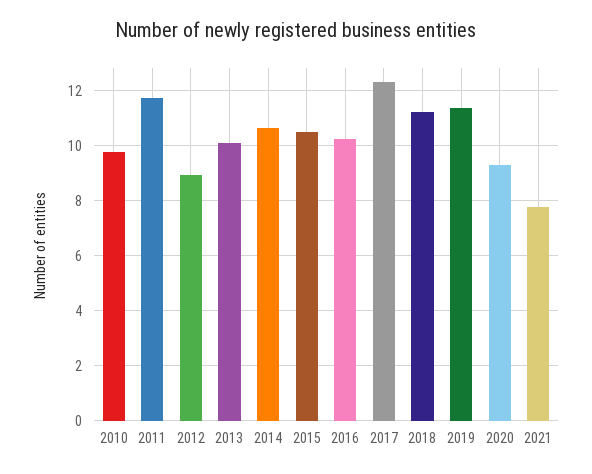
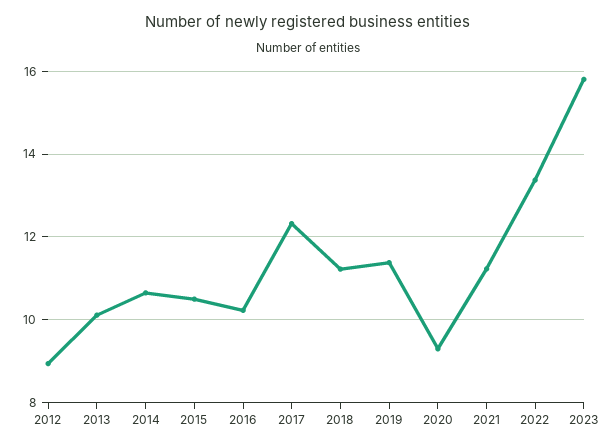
2010: 9.75 -> none
2011: 11.75 -> none
2021: 7.75 -> 11.2
2022: none -> 13.4
2023: none -> 15.8

